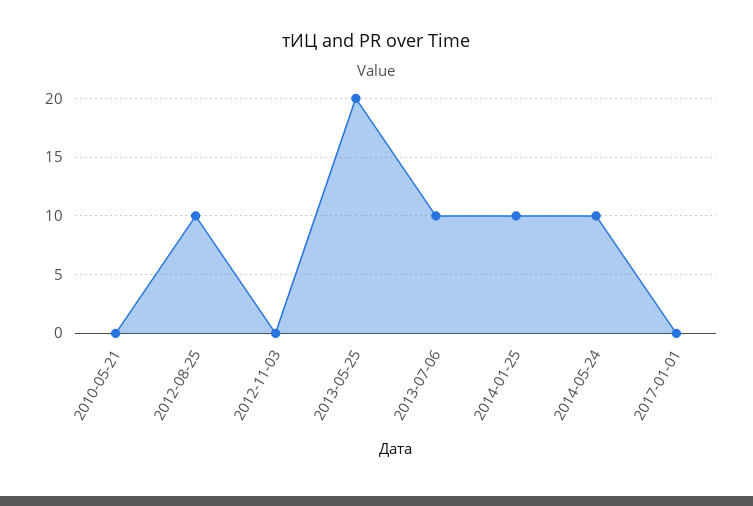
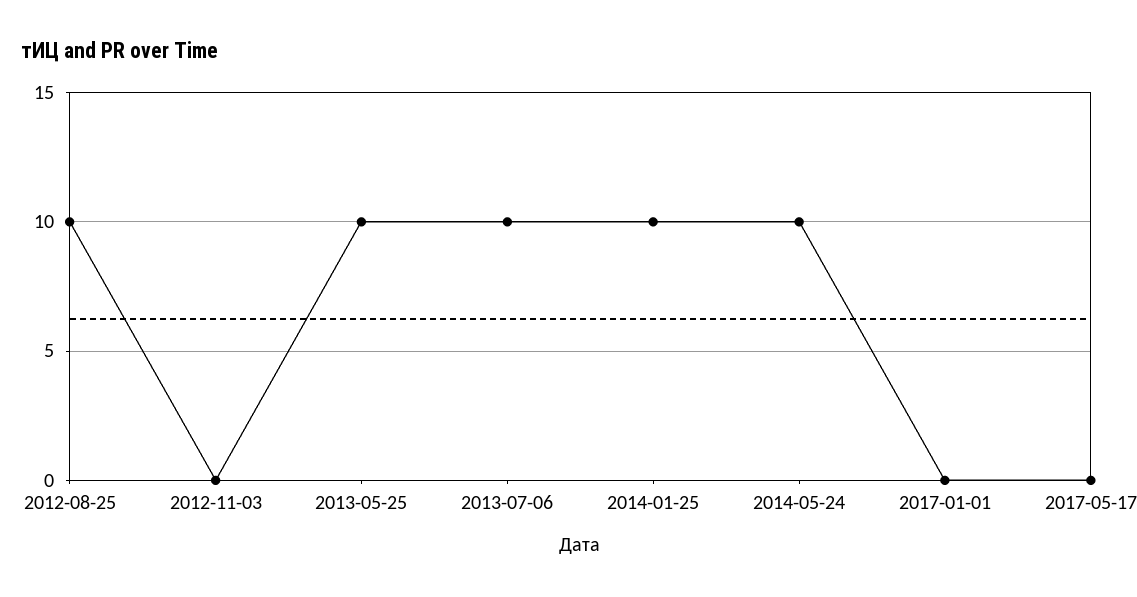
2010-05-21: 0 -> none
2013-05-25: 20 -> 10
2017-05-17: none -> 0

